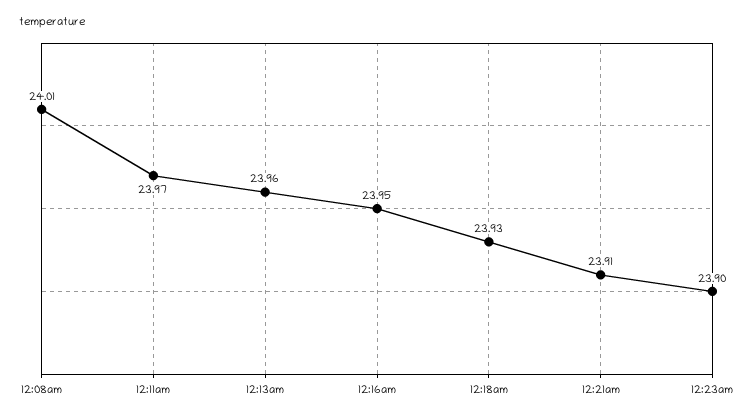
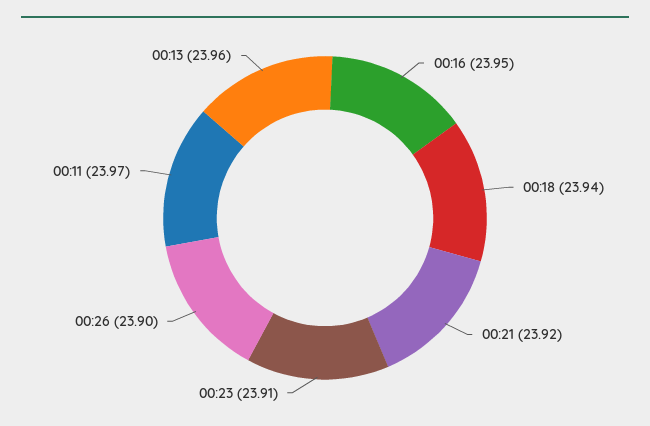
12:08am: 24.01 -> none
12:18am: 23.93 -> 23.94
12:21am: 23.91 -> 23.92
12:23am: 23.9 -> 23.91
00:26: none -> 23.9

